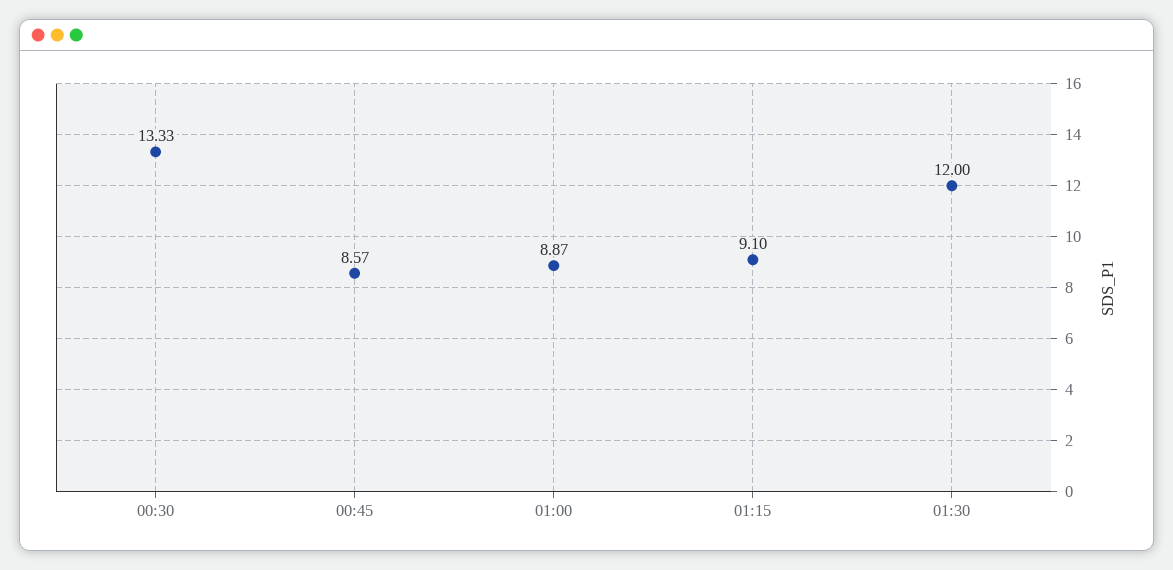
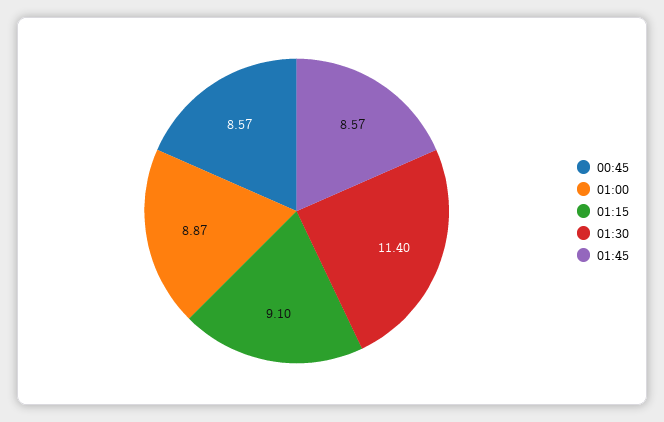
00:30: 13.33 -> none
01:30: 12 -> 11.4
01:45: none -> 8.57

